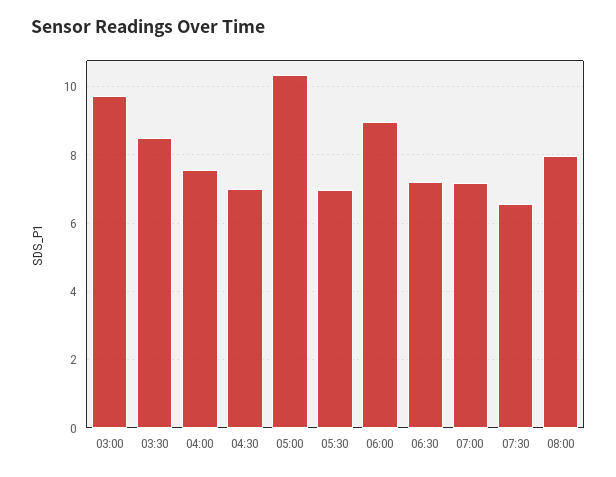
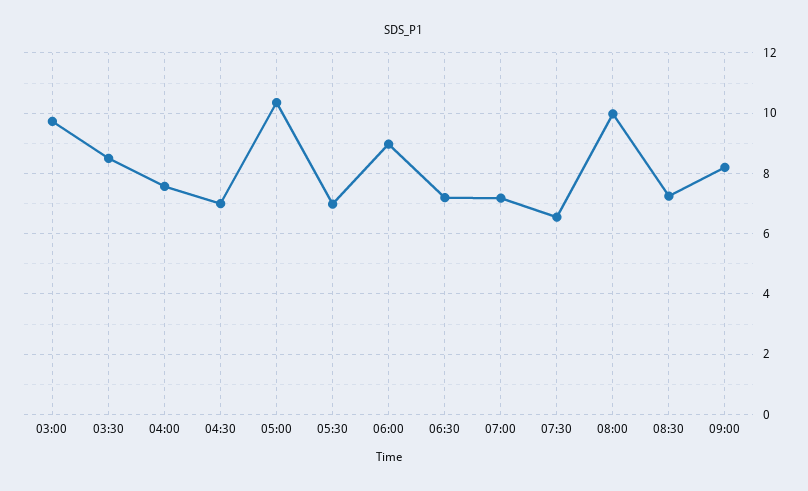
08:00: 8 -> 10
08:30: none -> 7.2
09:00: none -> 8.2

